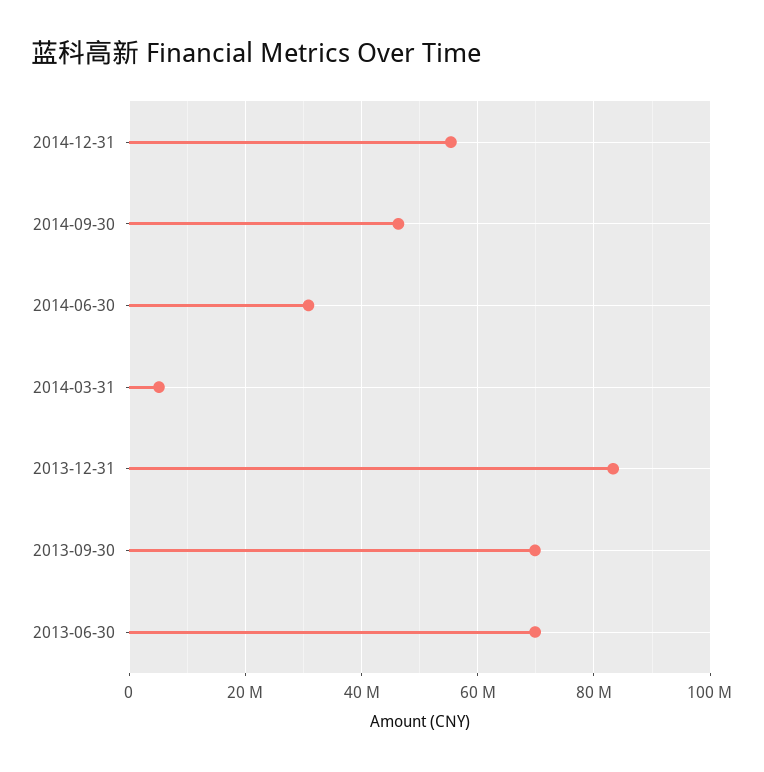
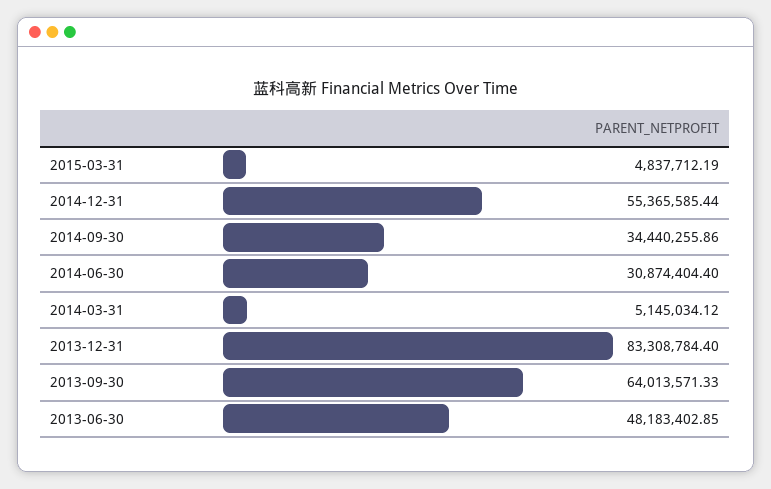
2014-09-30: 46000000 -> 34440255.86
2013-09-30: 70000000 -> 64013571.33
2013-06-30: 70000000 -> 48183402.85
2015-03-31: none -> 4837712.19

